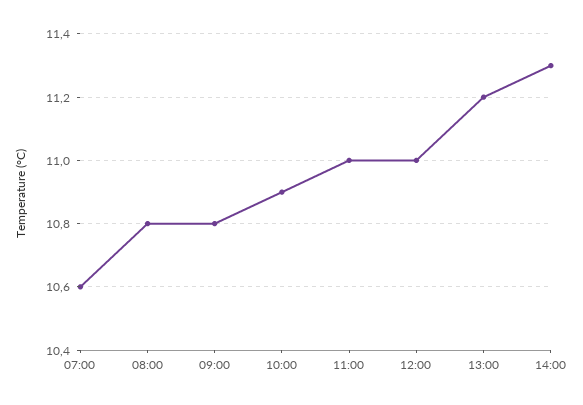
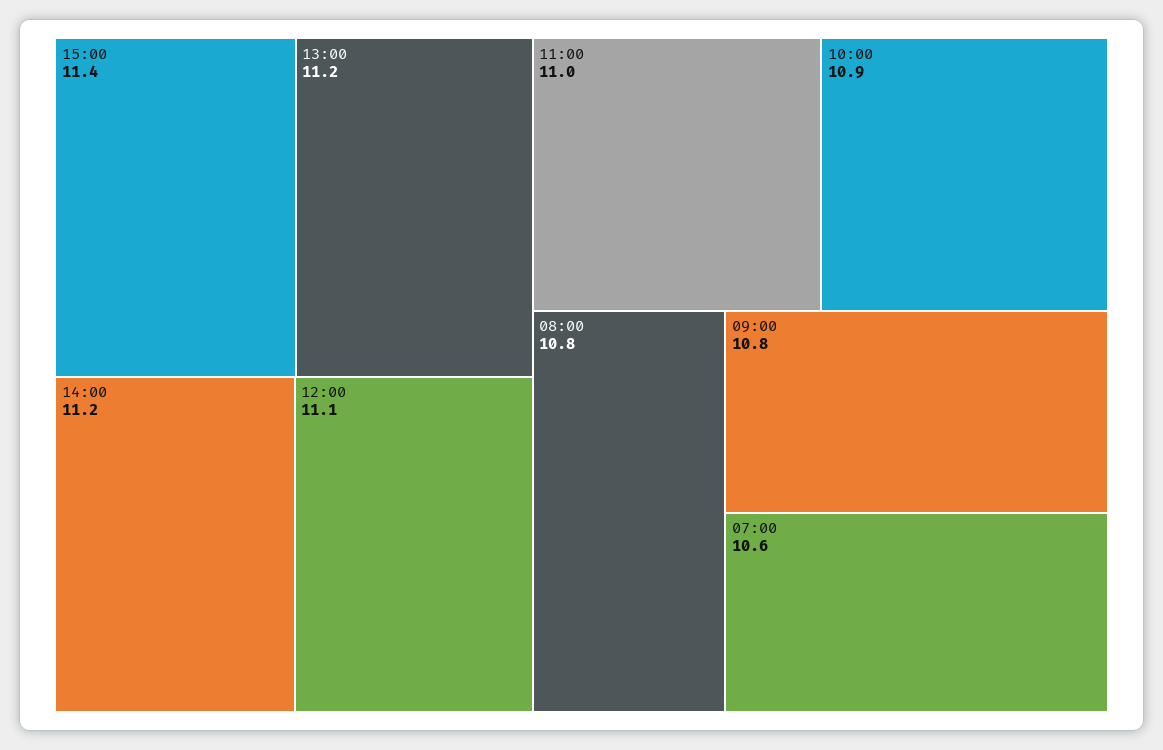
12:00: 11 -> 11.1
14:00: 11.3 -> 11.2
15:00: none -> 11.4

